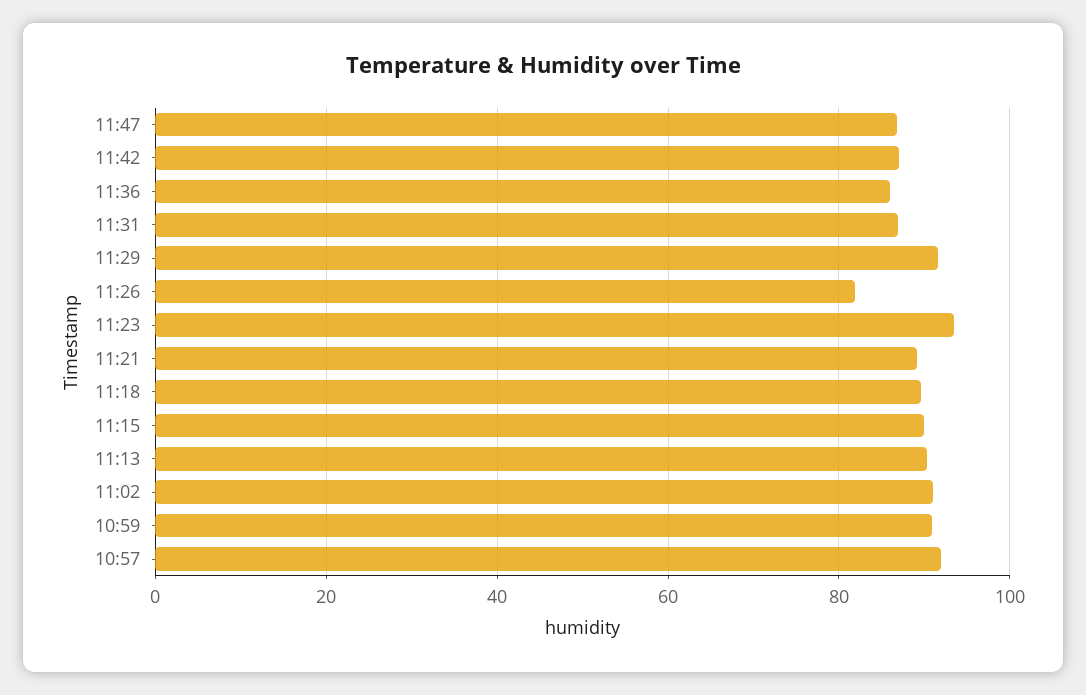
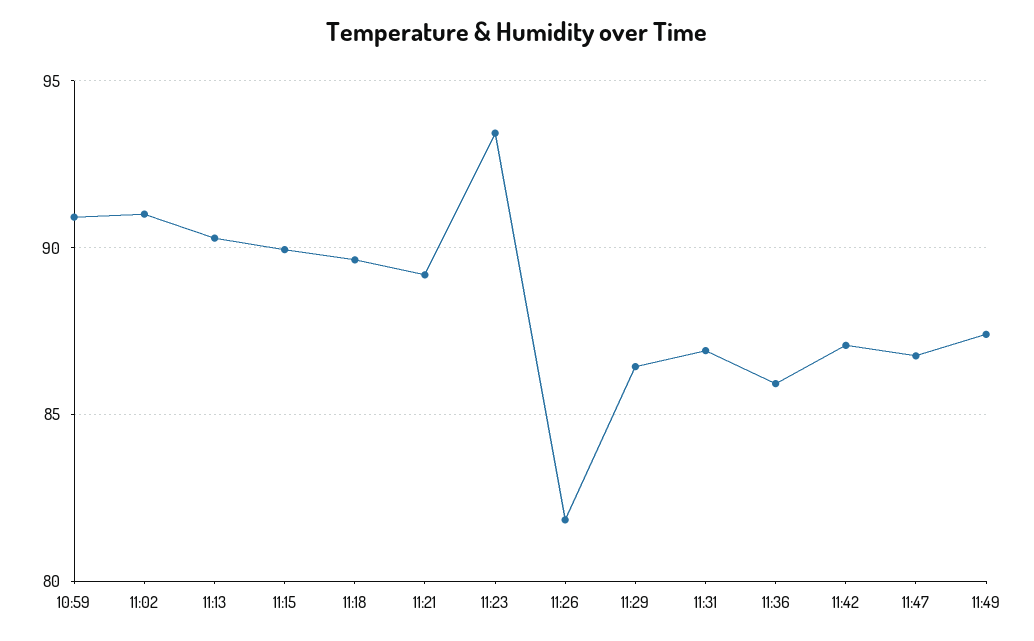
11:29: 92 -> 86.5
10:57: 92 -> none
11:49: none -> 87.5

